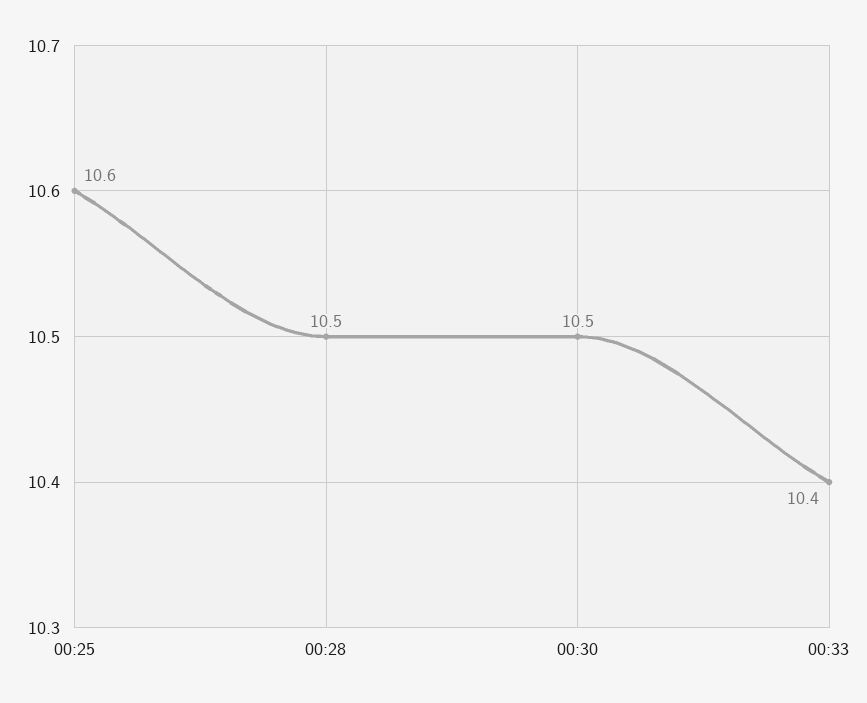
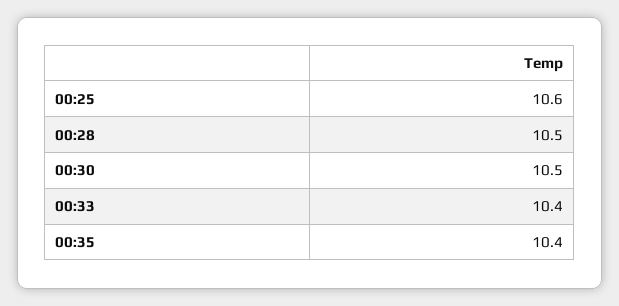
00:35: none -> 10.4

